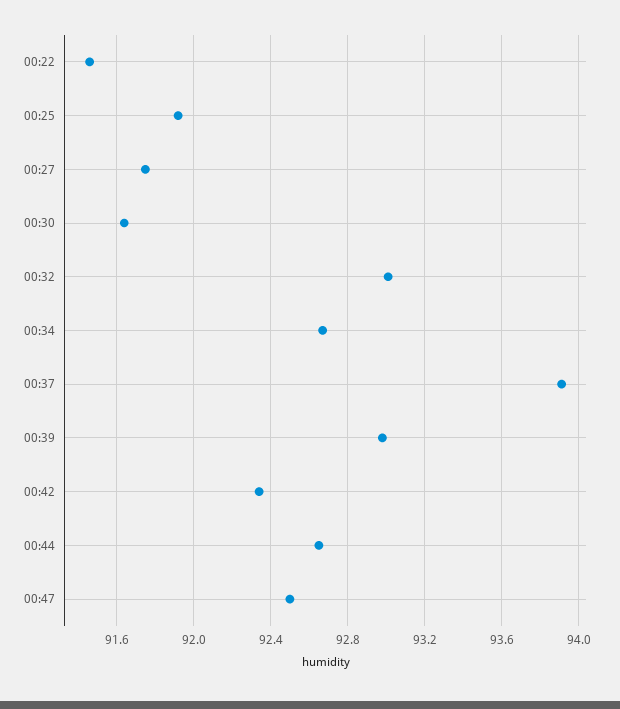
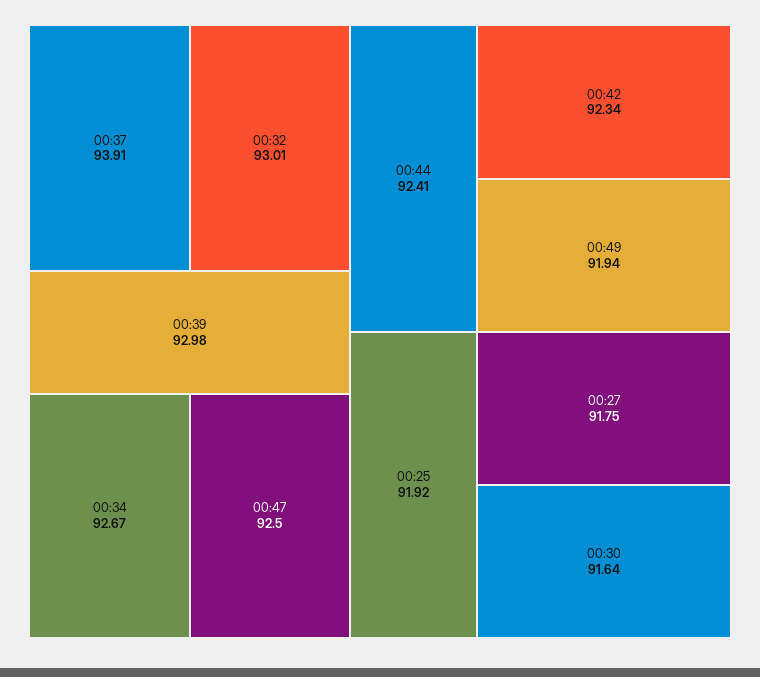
00:22: 91.45 -> none
00:44: 92.65 -> 92.41
00:49: none -> 91.94

